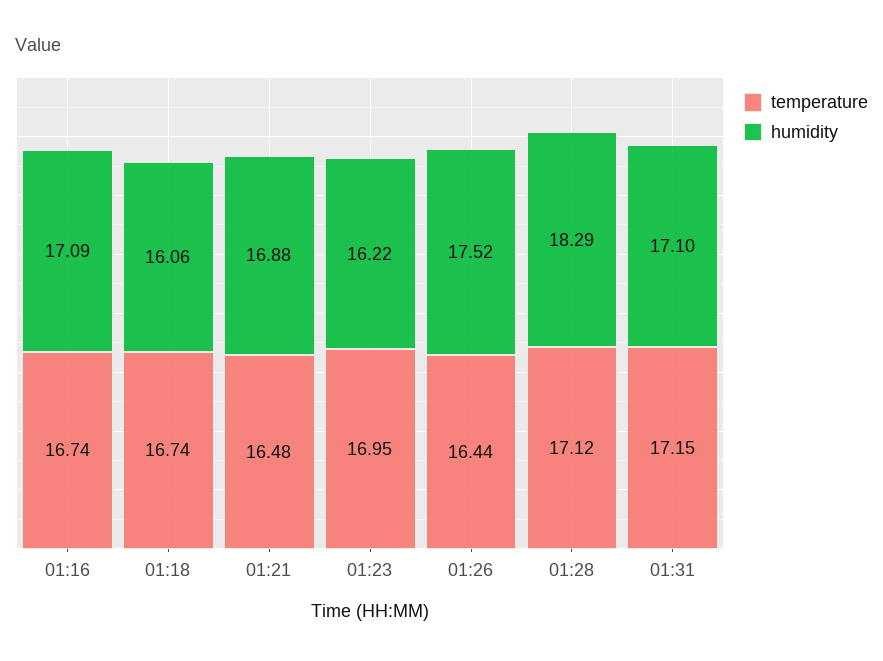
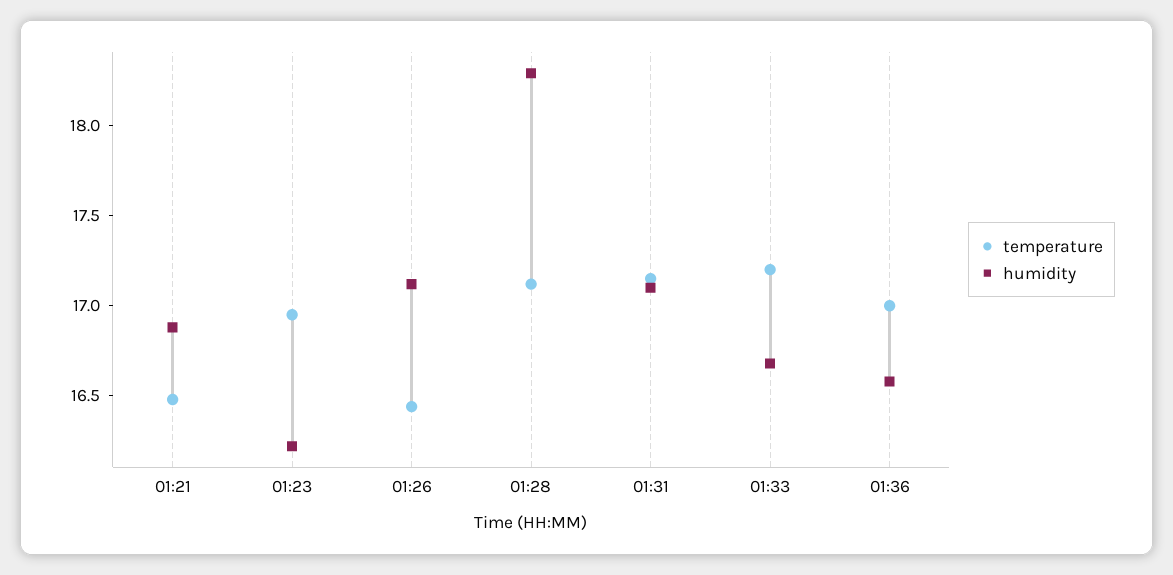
temperature, 01:16: 16.74 -> none
humidity, 01:16: 17.09 -> none
temperature, 01:18: 16.74 -> none
humidity, 01:18: 16.06 -> none
humidity, 01:26: 17.52 -> 17.1
temperature, 01:33: none -> 17.2
humidity, 01:33: none -> 16.7
temperature, 01:36: none -> 17
humidity, 01:36: none -> 16.6

